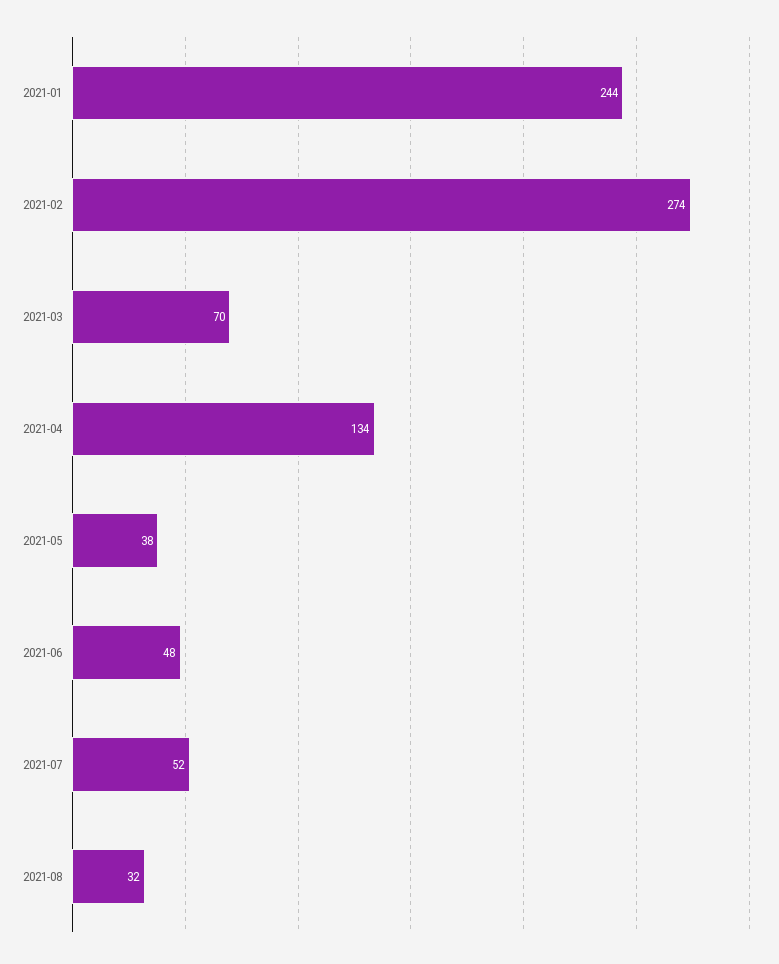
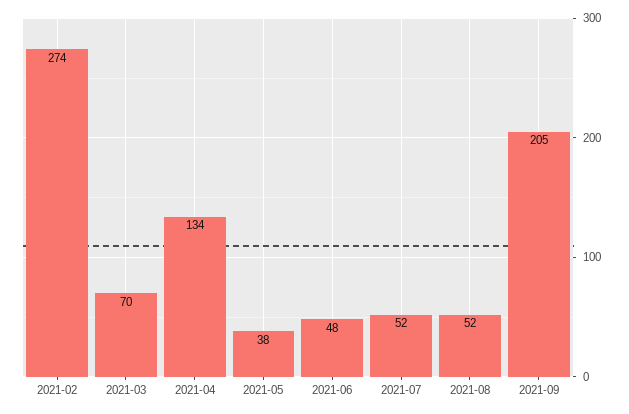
2021-01: 244 -> none
2021-08: 32 -> 52
2021-09: none -> 205

